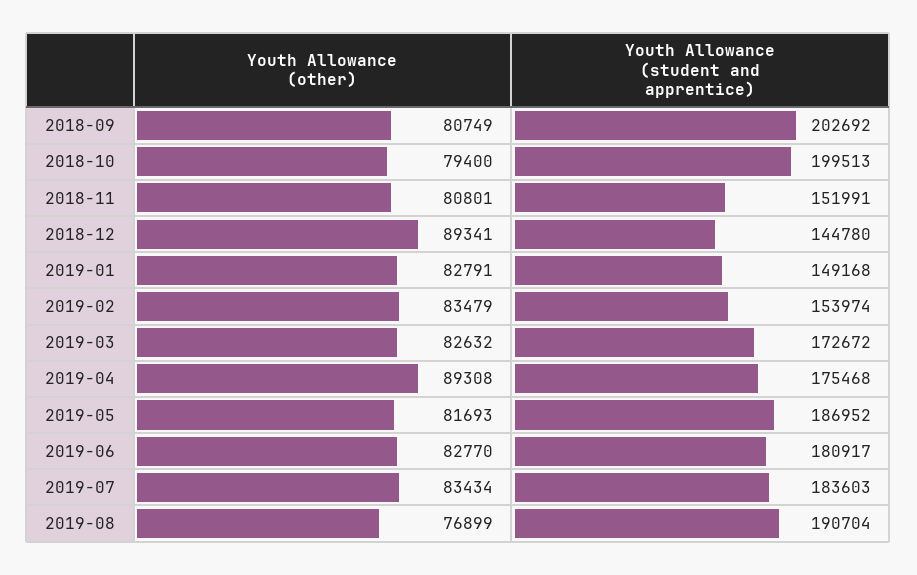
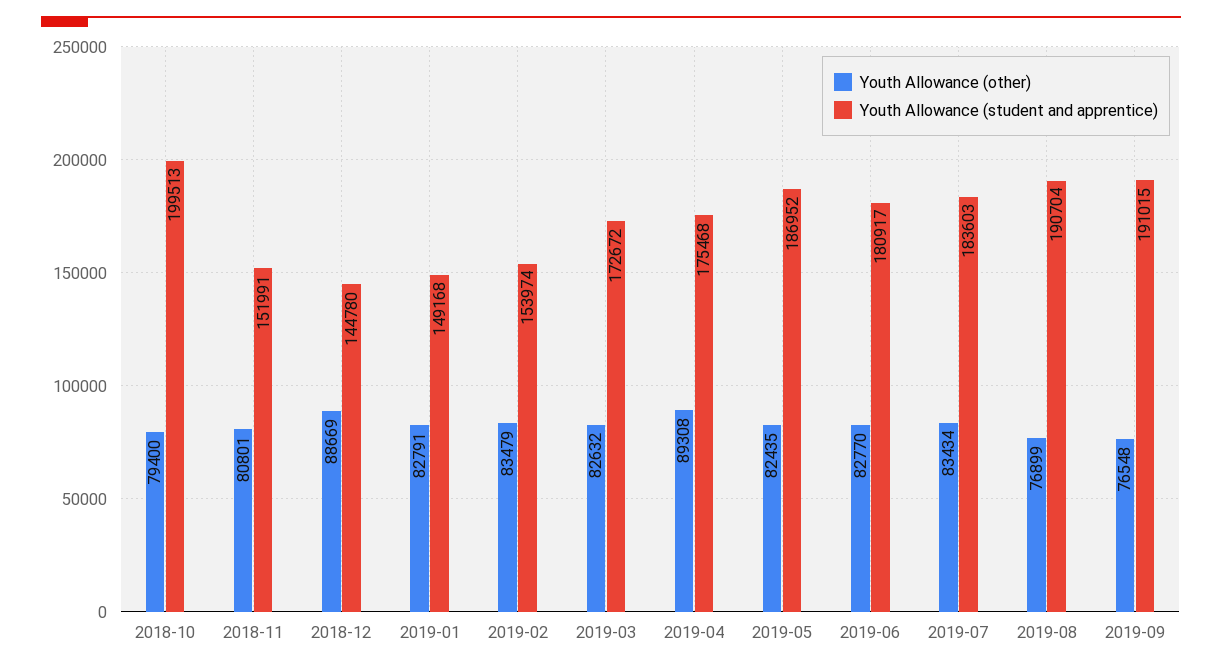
Youth Allowance (other), 2018-09: 80749 -> none
Youth Allowance (student and apprentice), 2018-09: 202692 -> none
Youth Allowance (other), 2018-12: 89341 -> 88669
Youth Allowance (other), 2019-05: 81693 -> 82435
Youth Allowance (other), 2019-09: none -> 76548
Youth Allowance (student and apprentice), 2019-09: none -> 191015

